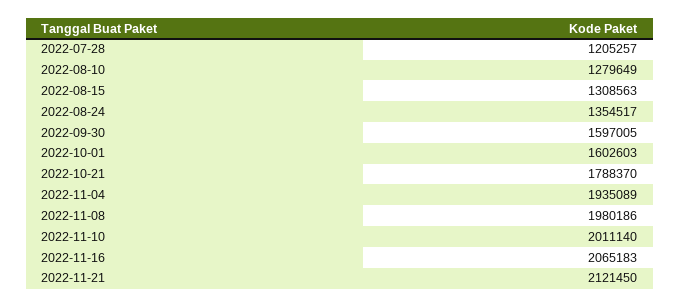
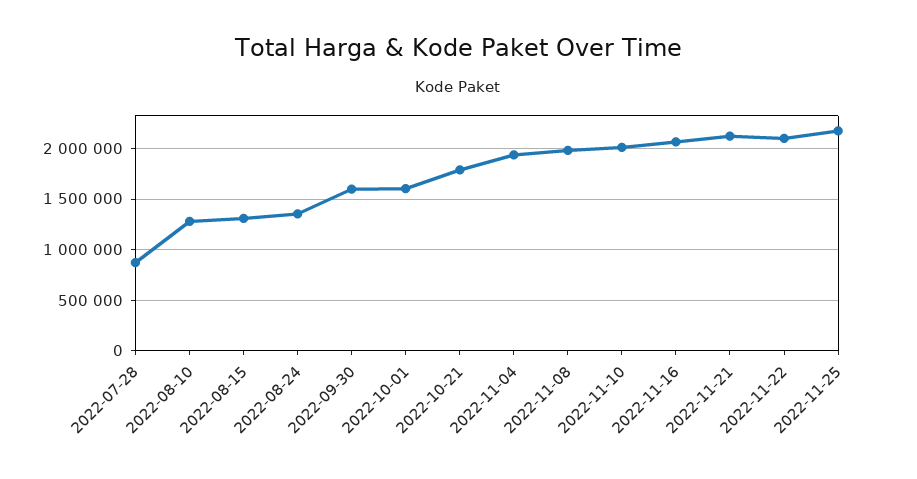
2022-07-28: 1205257 -> 900000
2022-11-22: none -> 2100000
2022-11-25: none -> 2200000

